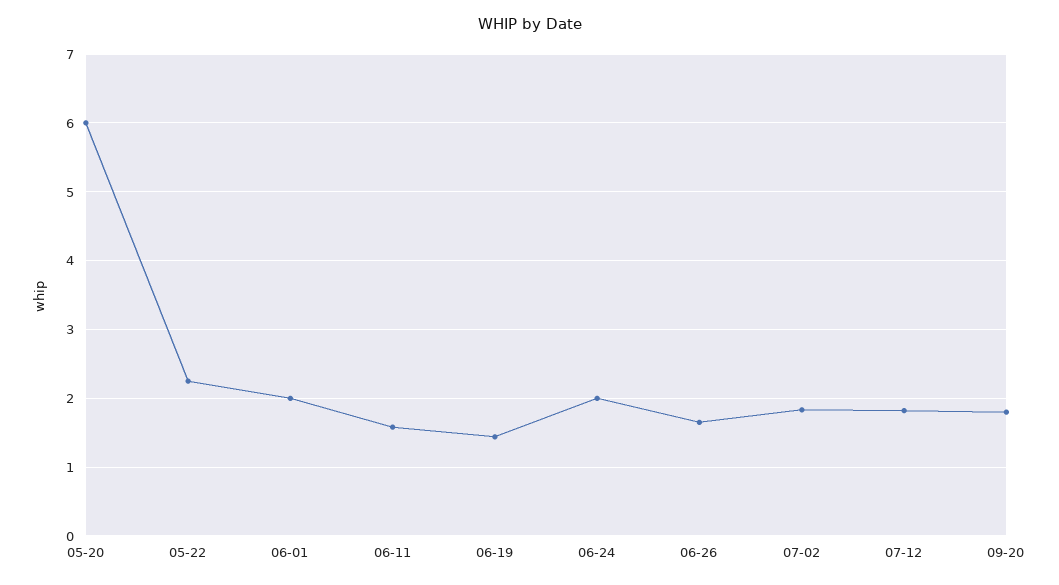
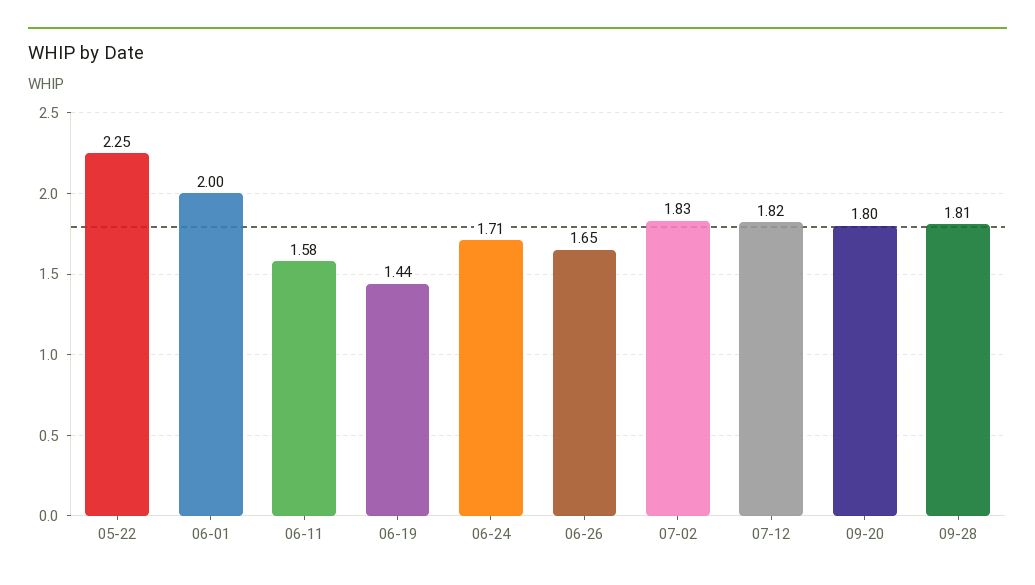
05-20: 6 -> none
06-24: 2 -> 1.71
09-28: none -> 1.81

